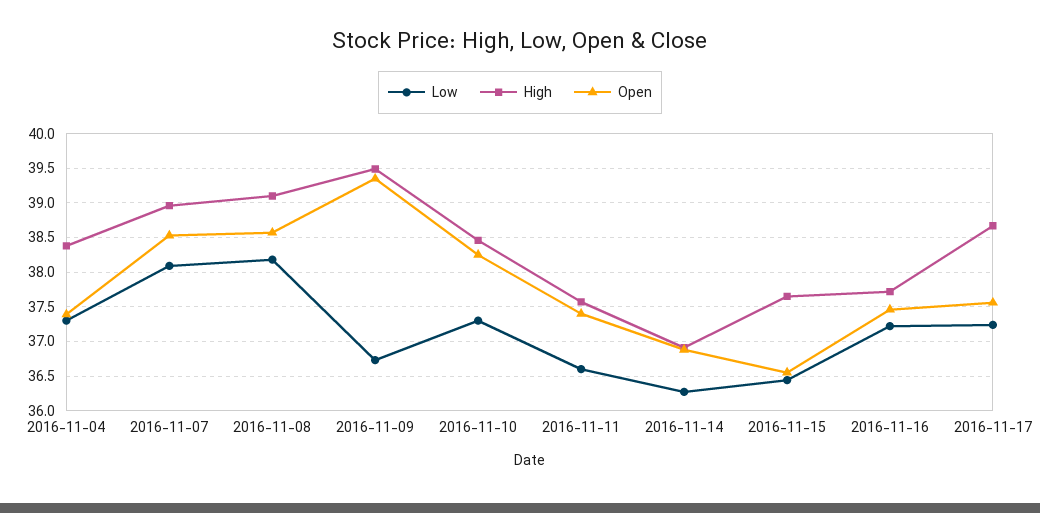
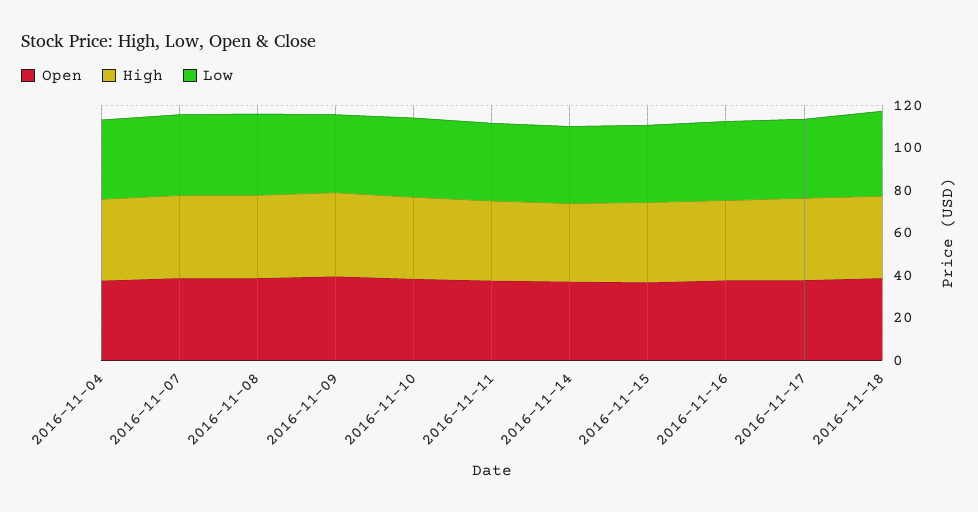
Open, 2016-11-18: none -> 40
High, 2016-11-18: none -> 40
Low, 2016-11-18: none -> 40

